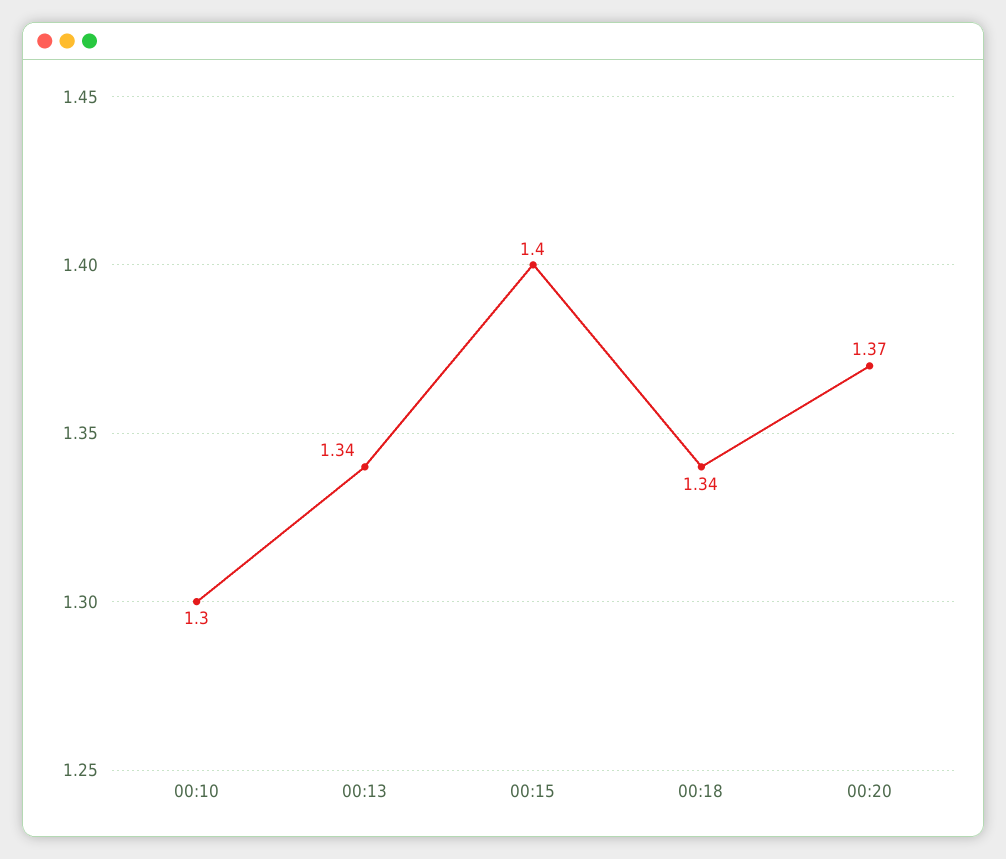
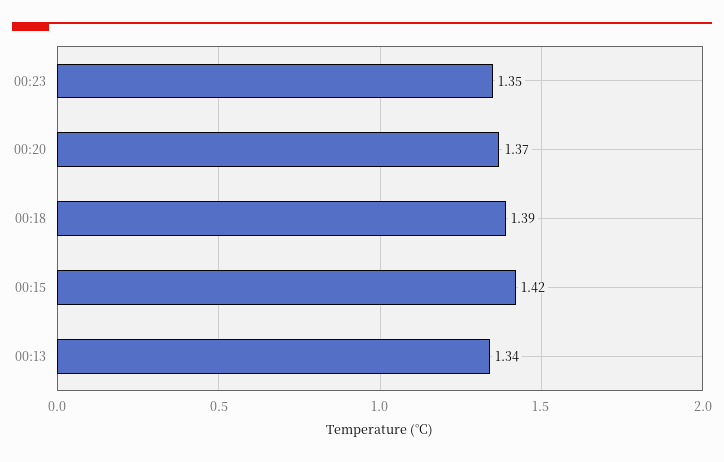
00:10: 1.3 -> none
00:15: 1.4 -> 1.42
00:18: 1.34 -> 1.39
00:23: none -> 1.35

